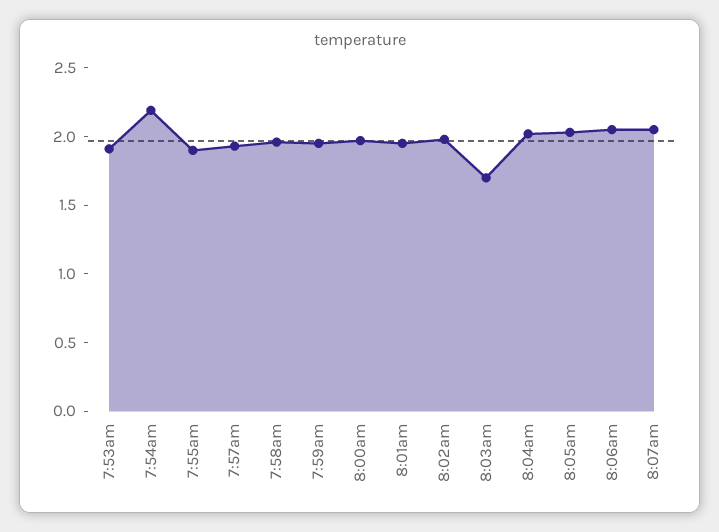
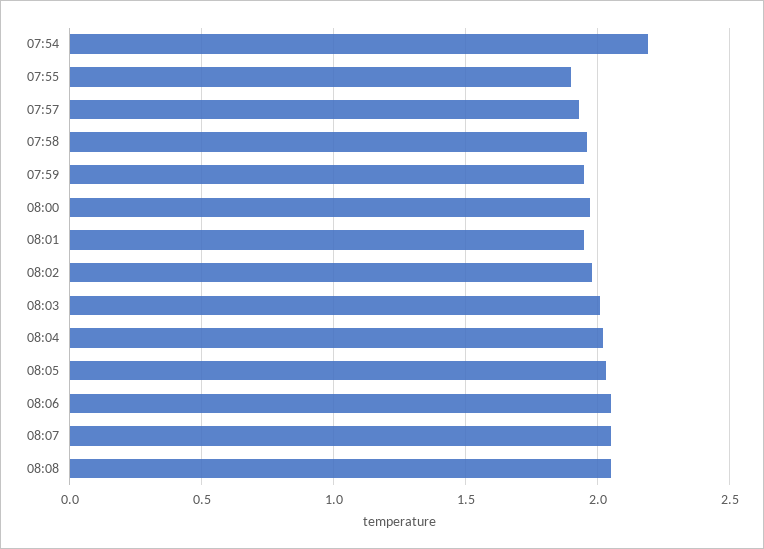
7:53am: 1.9 -> none
8:03am: 1.7 -> 2
08:08: none -> 2.05

